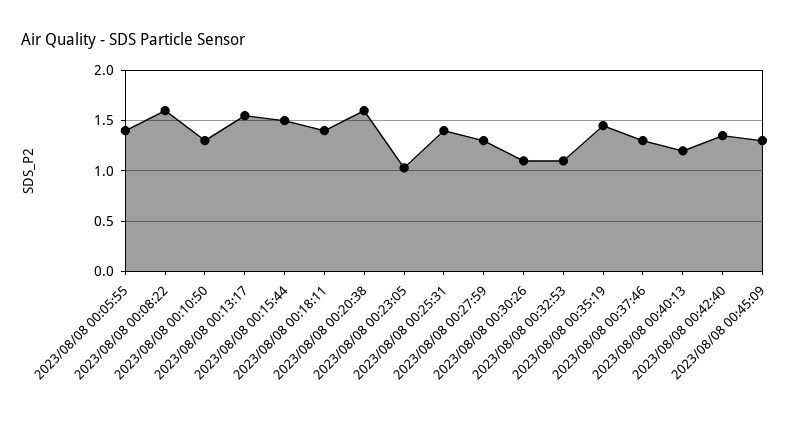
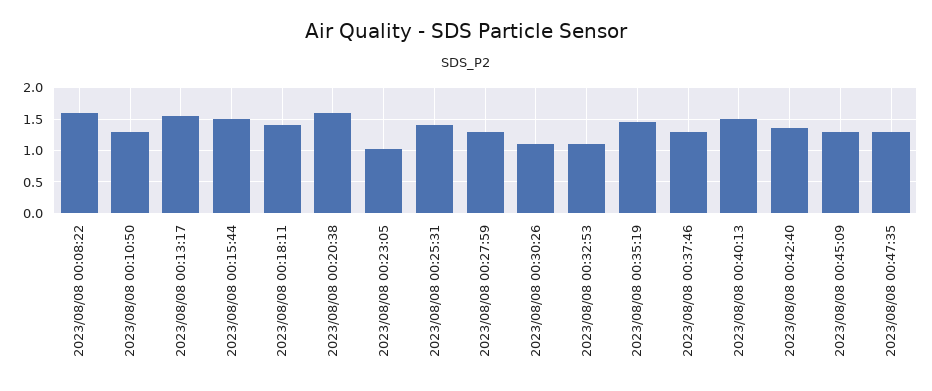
2023/08/08 00:05:55: 1.4 -> none
2023/08/08 00:40:13: 1.2 -> 1.5
2023/08/08 00:47:35: none -> 1.3

